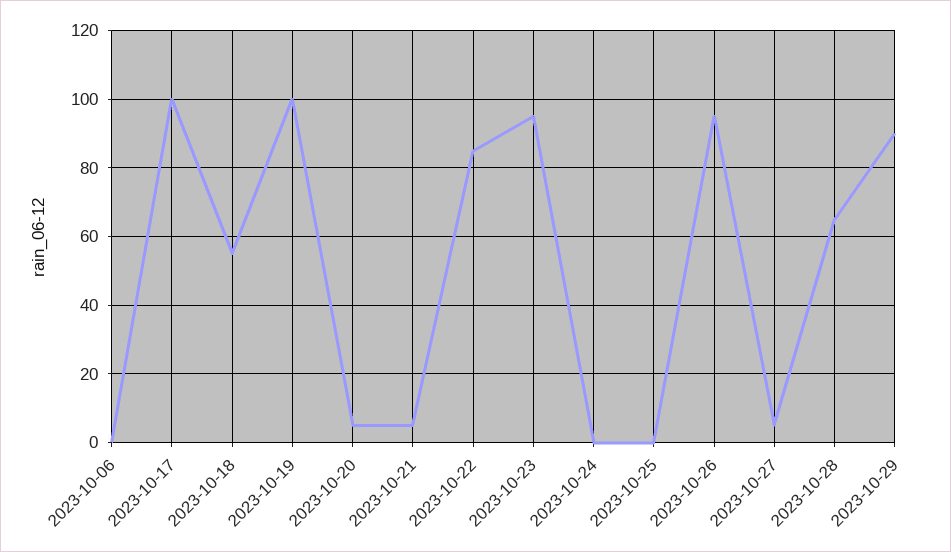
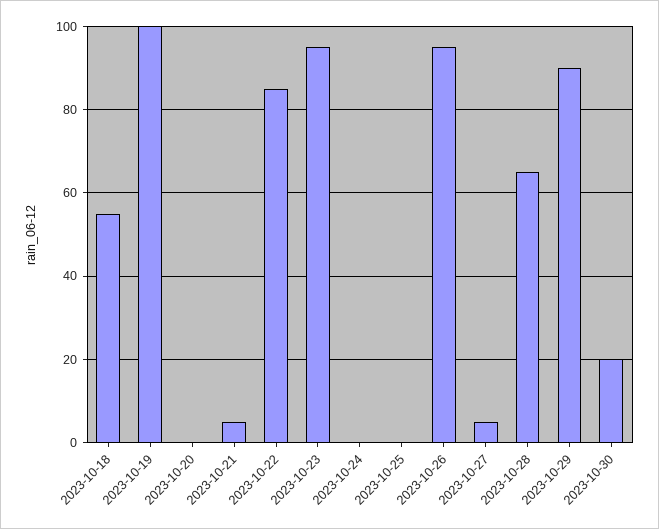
2023-10-06: 0 -> none
2023-10-17: 100 -> none
2023-10-20: 5 -> 0
2023-10-30: none -> 20

